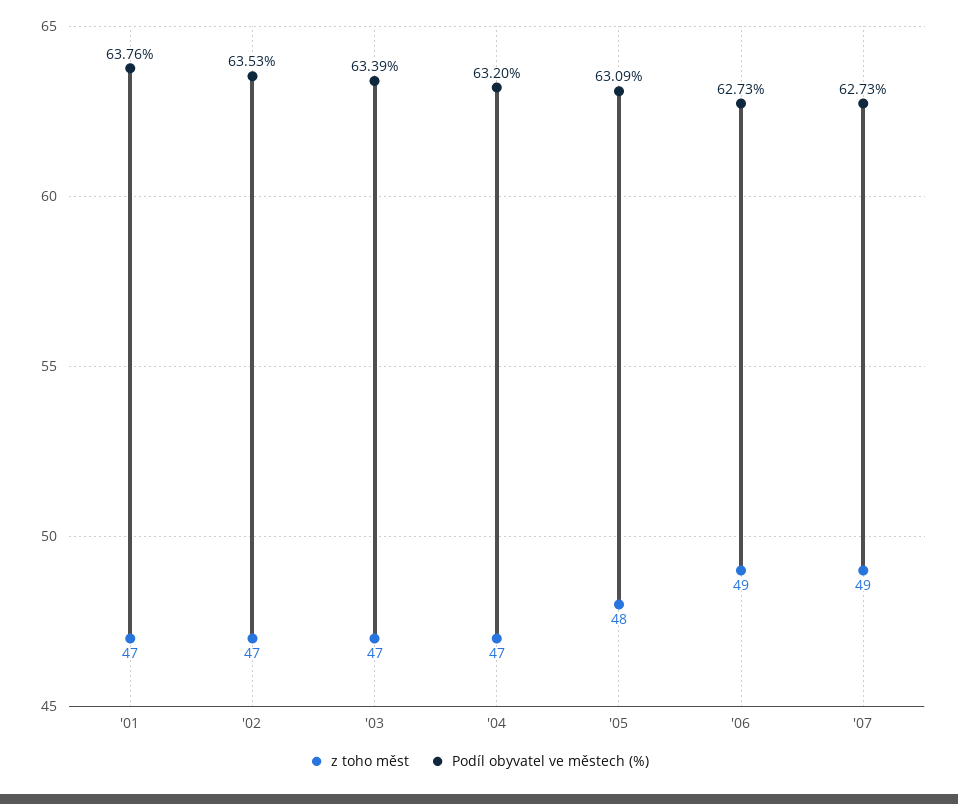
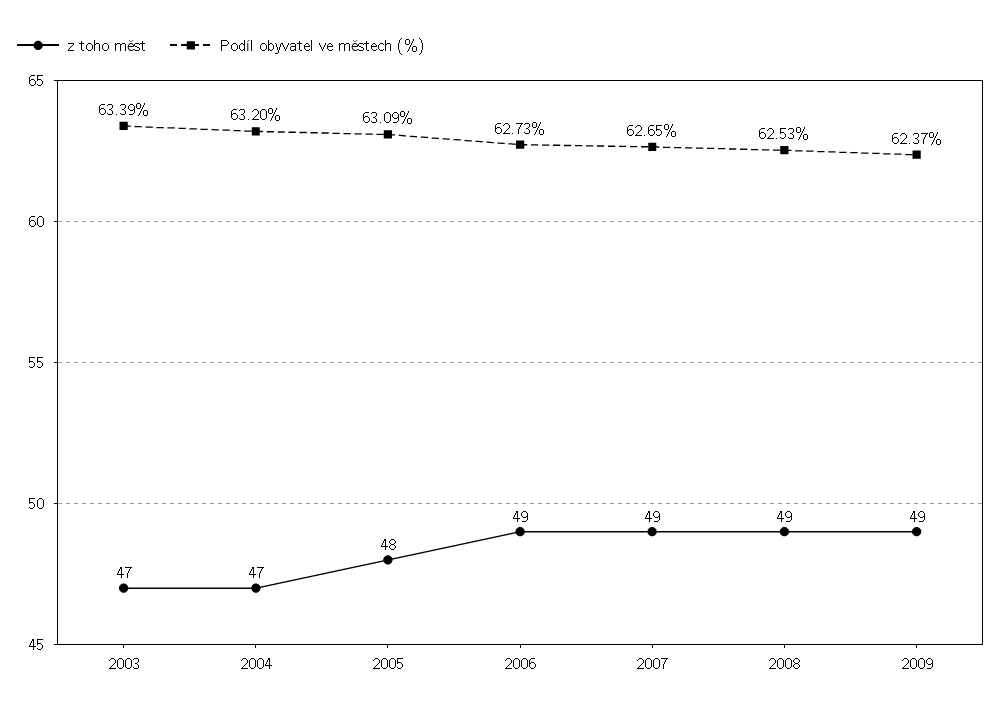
z toho měst, '01: 47 -> none
Podíl obyvatel ve městech (%), '01: 63.76 -> none
z toho měst, '02: 47 -> none
Podíl obyvatel ve městech (%), '02: 63.53 -> none
Podíl obyvatel ve městech (%), '07: 62.73 -> 62.65
z toho měst, 2008: none -> 49
Podíl obyvatel ve městech (%), 2008: none -> 62.53
z toho měst, 2009: none -> 49
Podíl obyvatel ve městech (%), 2009: none -> 62.37

